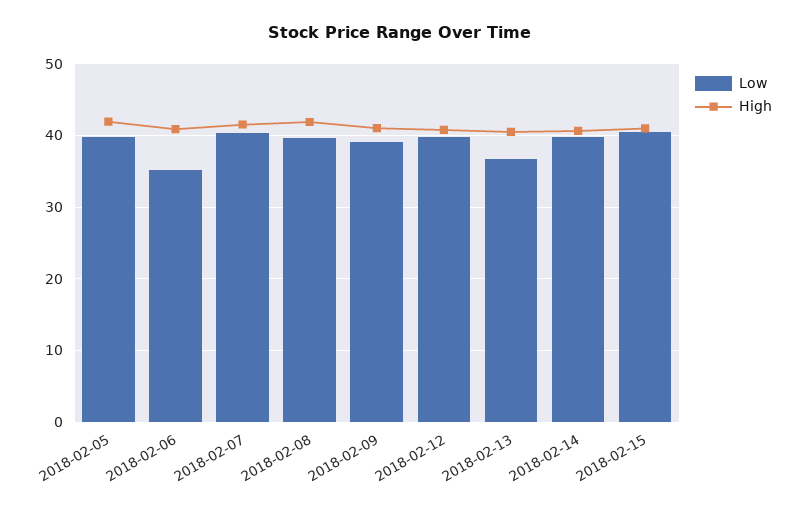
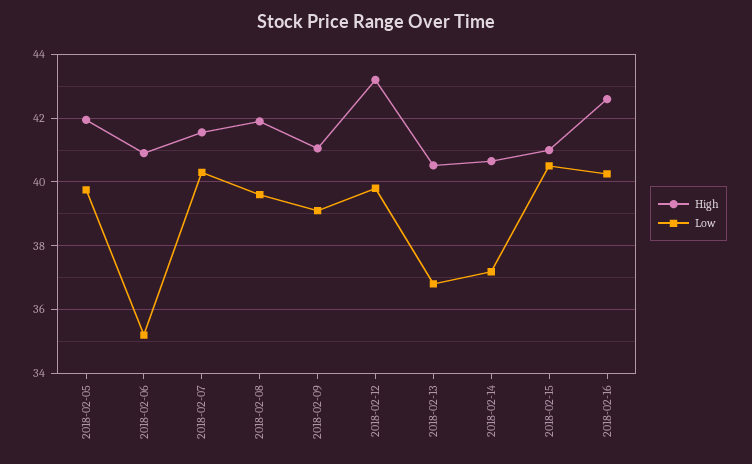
High, 2018-02-12: 41 -> 43.2
Low, 2018-02-14: 40 -> 37.2
High, 2018-02-16: none -> 42.6
Low, 2018-02-16: none -> 40.2

